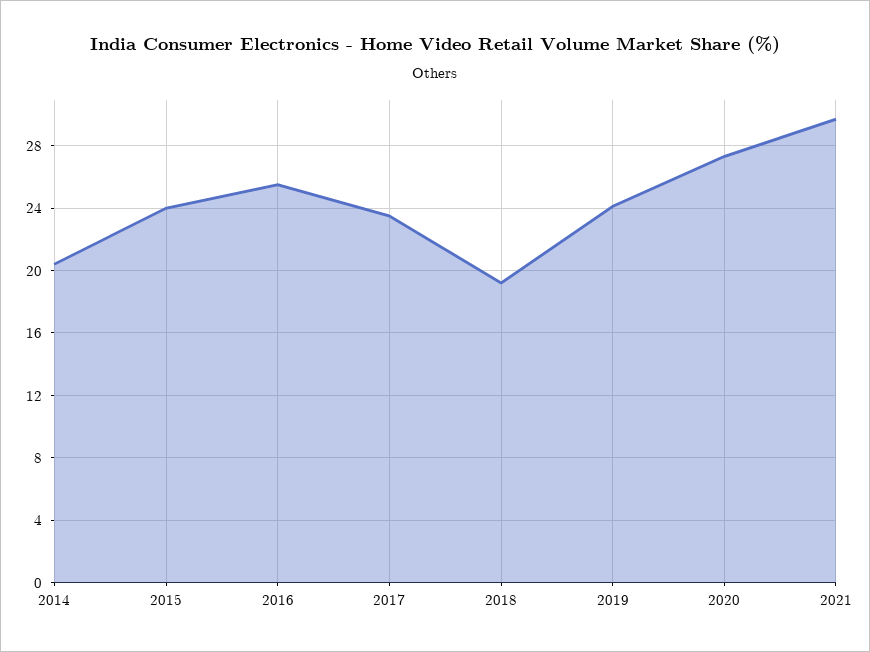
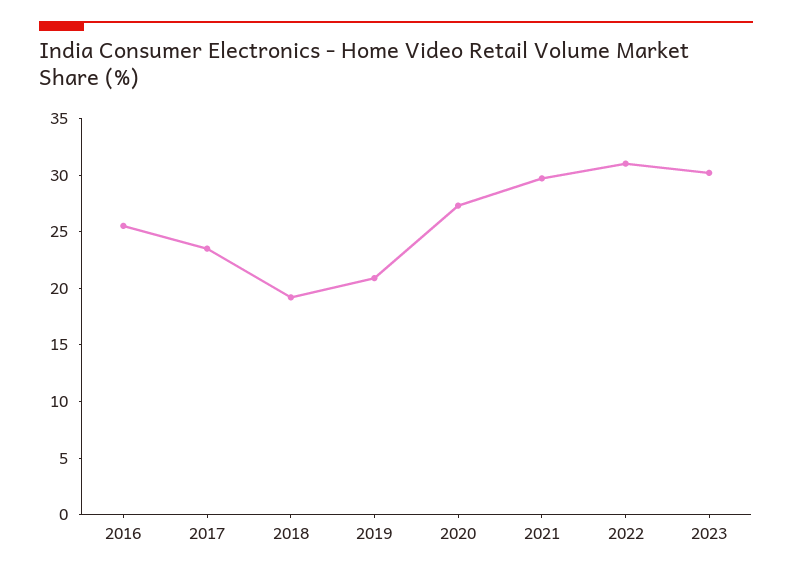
2014: 20.5 -> none
2015: 24 -> none
2019: 24 -> 21
2022: none -> 31
2023: none -> 30

